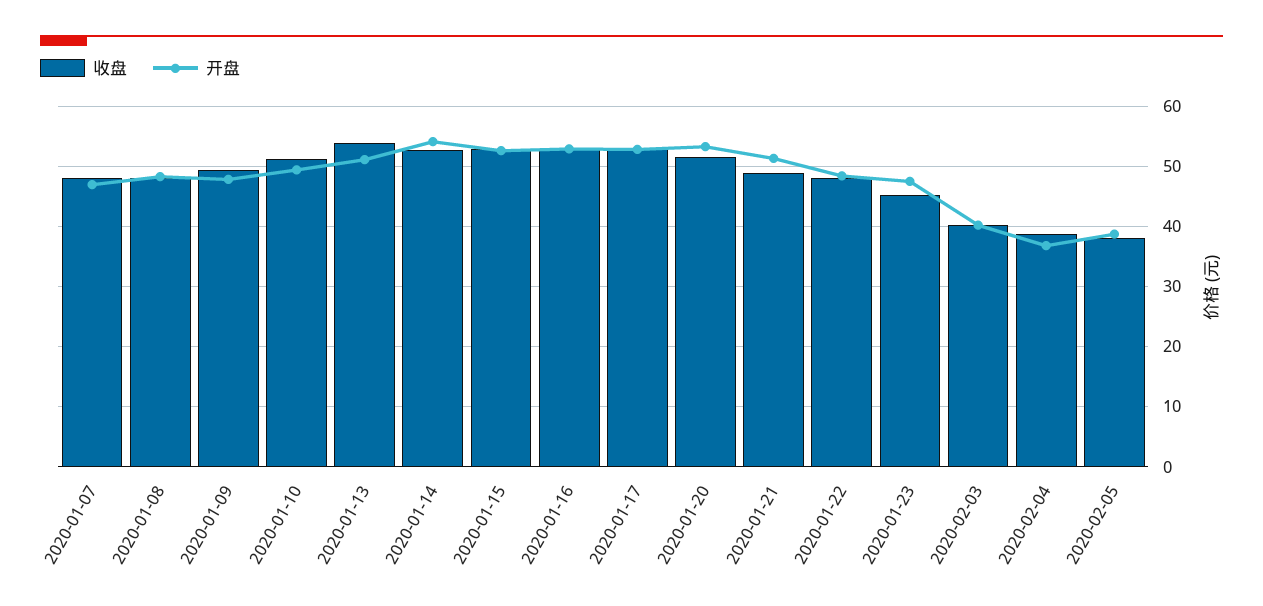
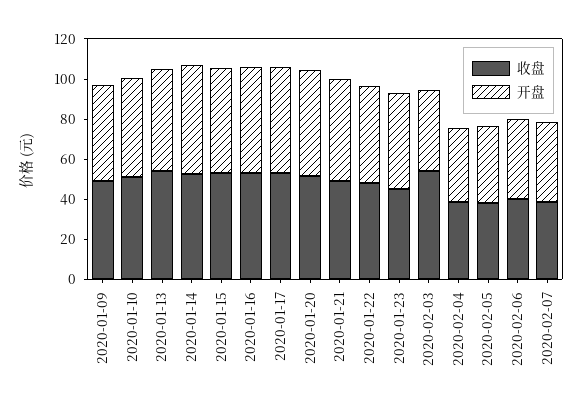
收盘, 2020-01-07: 48 -> none
开盘, 2020-01-07: 47 -> none
收盘, 2020-01-08: 48 -> none
开盘, 2020-01-08: 48 -> none
收盘, 2020-02-03: 40 -> 55
收盘, 2020-02-06: none -> 40
开盘, 2020-02-06: none -> 40
收盘, 2020-02-07: none -> 40
开盘, 2020-02-07: none -> 40

